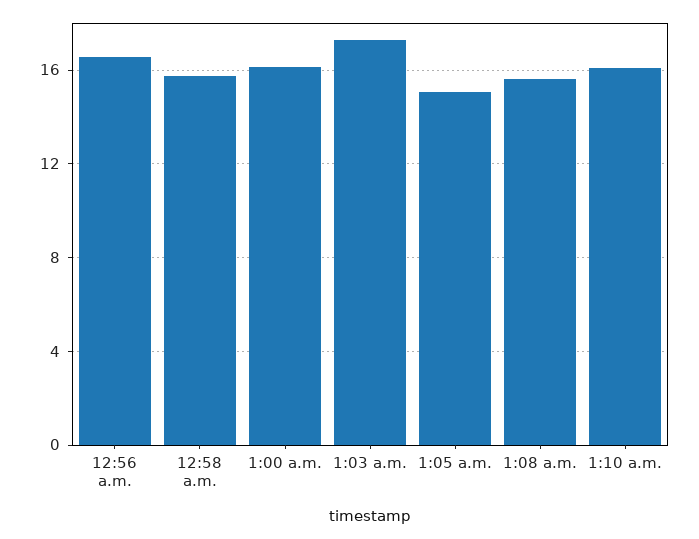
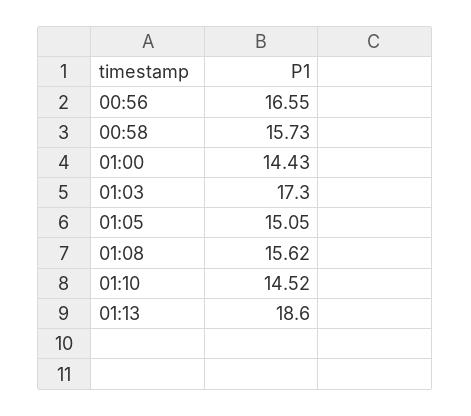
1:00 a.m.: 16 -> 14.43
1:10 a.m.: 16 -> 14.52
01:13: none -> 18.6

